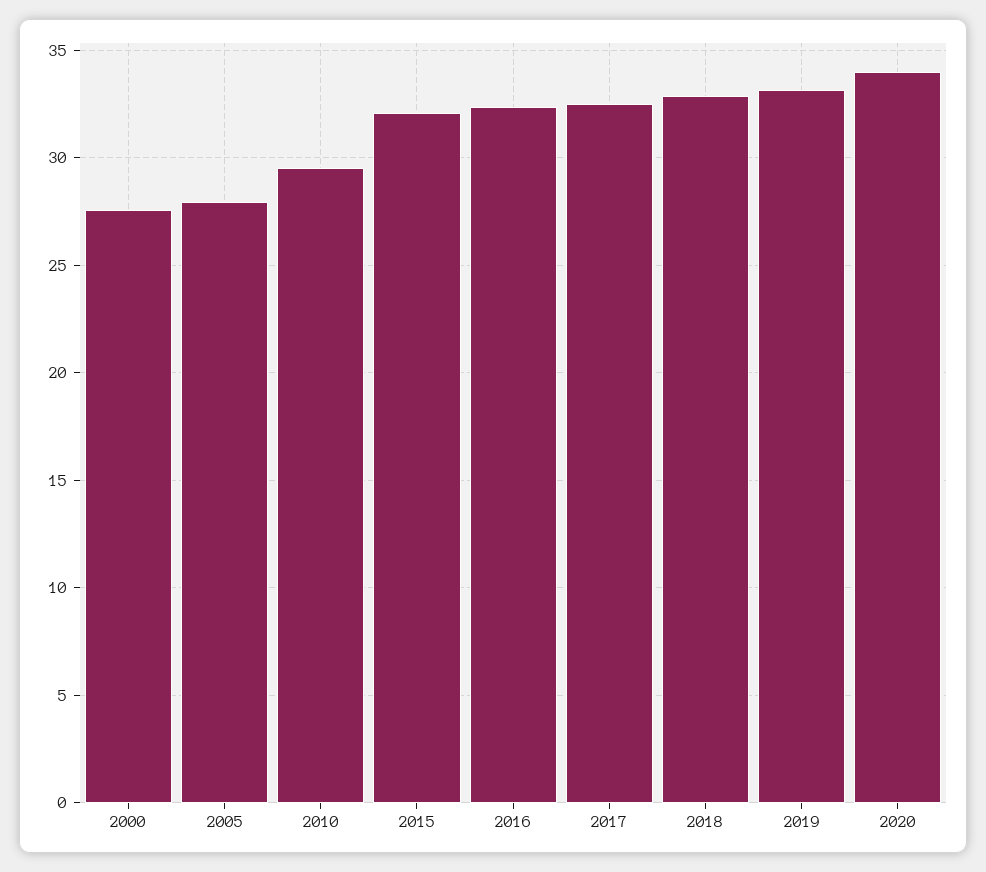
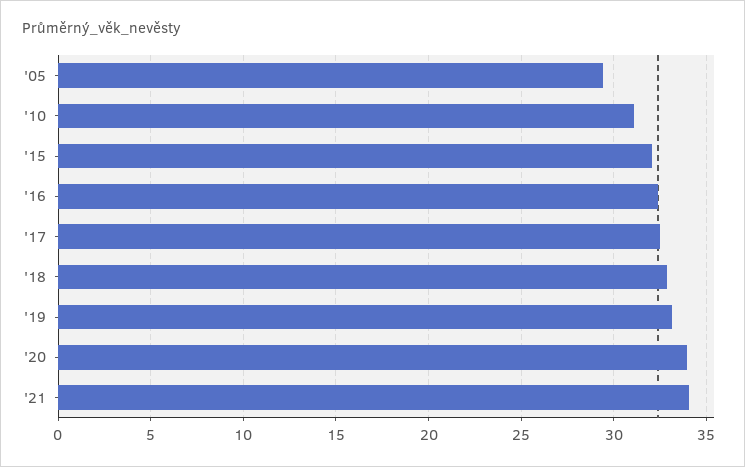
2000: 27.5 -> none
2005: 28 -> 29.5
2010: 29.5 -> 31
'21: none -> 34

